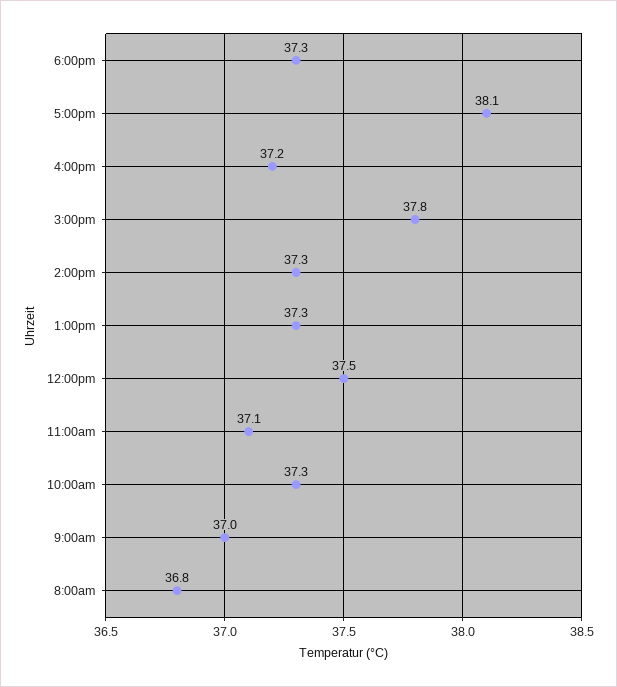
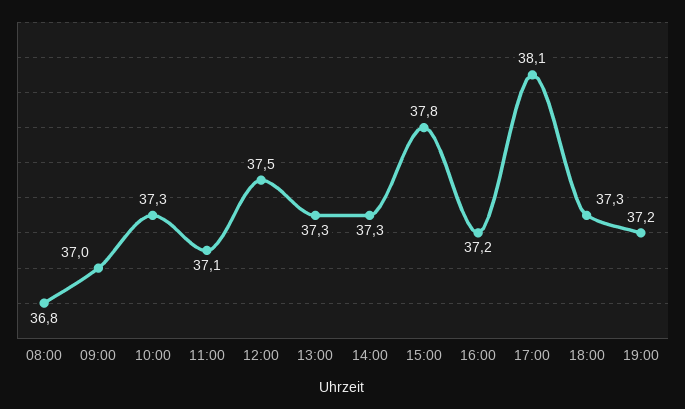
19:00: none -> 37.2

